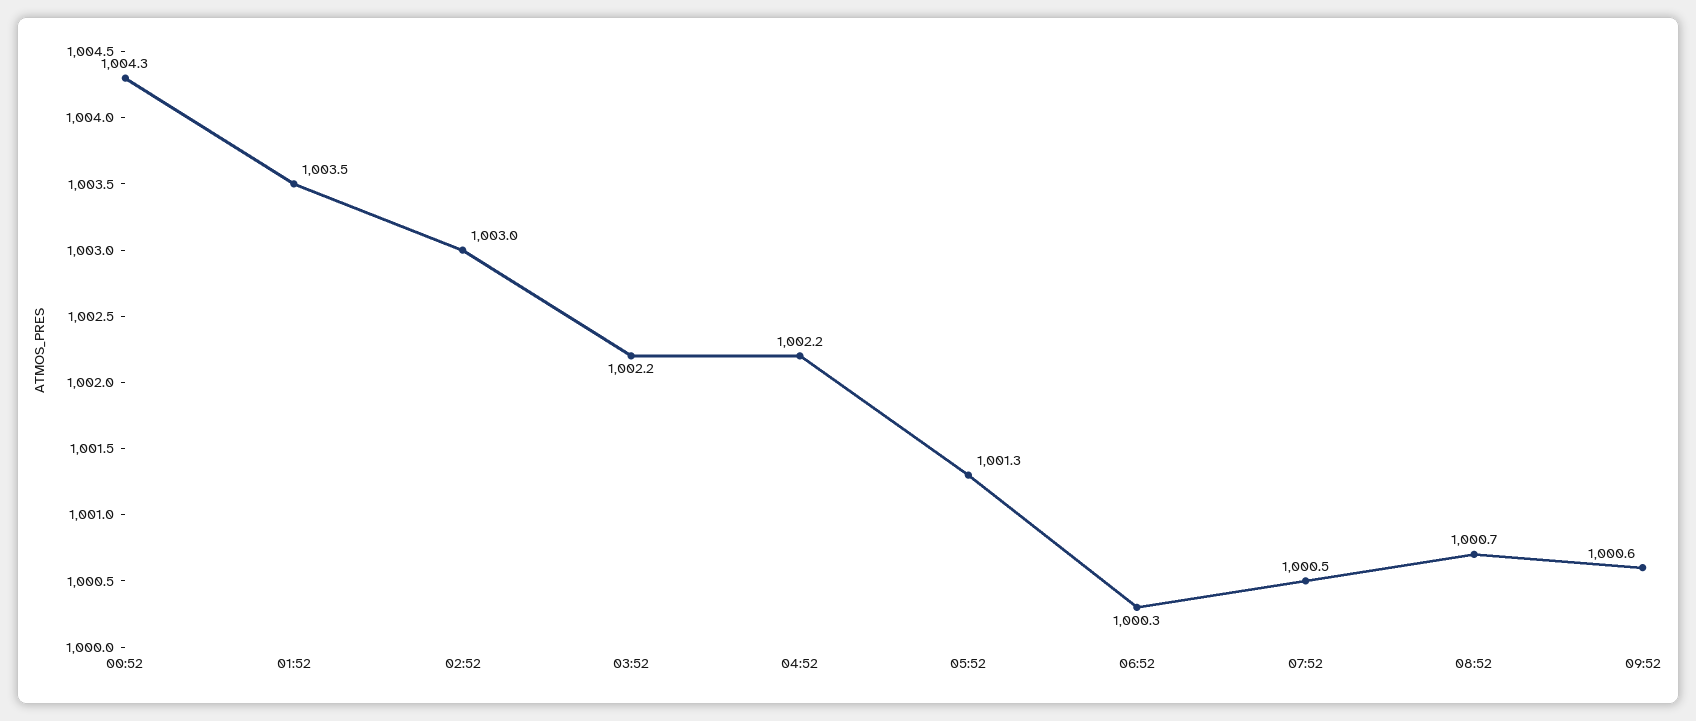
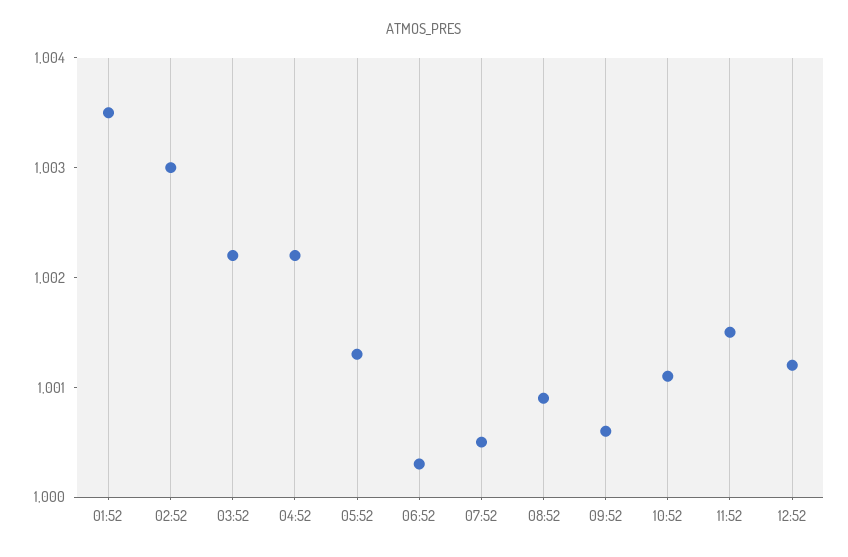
00:52: 1004.3 -> none
08:52: 1000.7 -> 1000.9
10:52: none -> 1001.1
11:52: none -> 1001.5
12:52: none -> 1001.2

